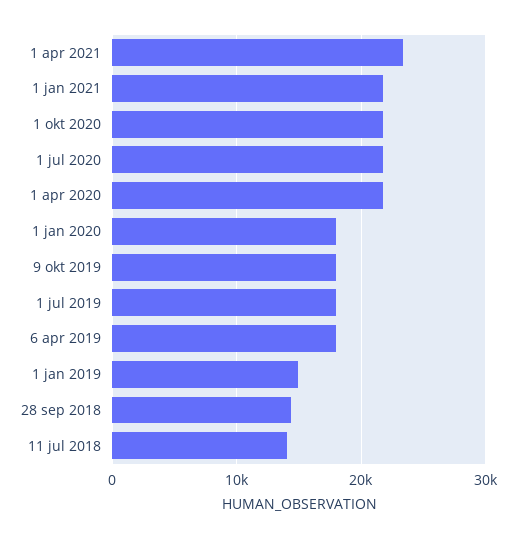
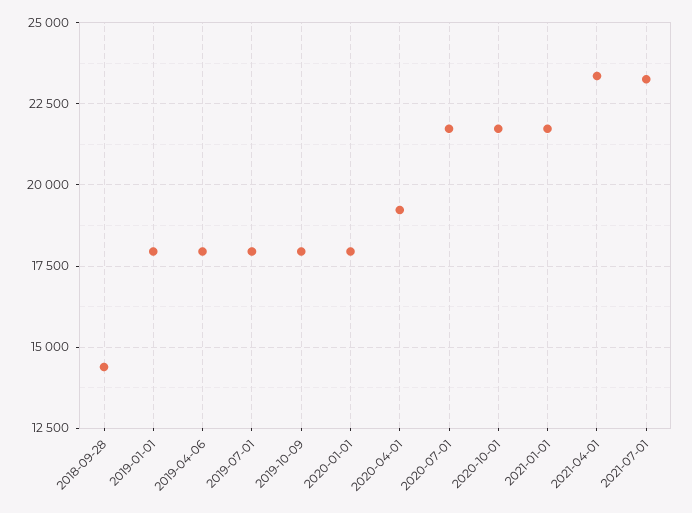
1 apr 2020: 22000 -> 19250
1 jan 2019: 15000 -> 18000
11 jul 2018: 14000 -> none
2021-07-01: none -> 23250

